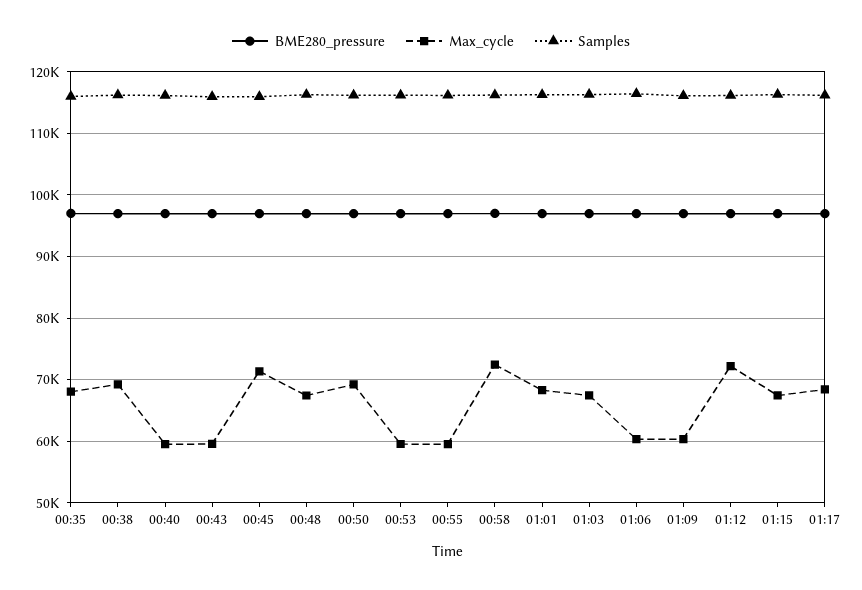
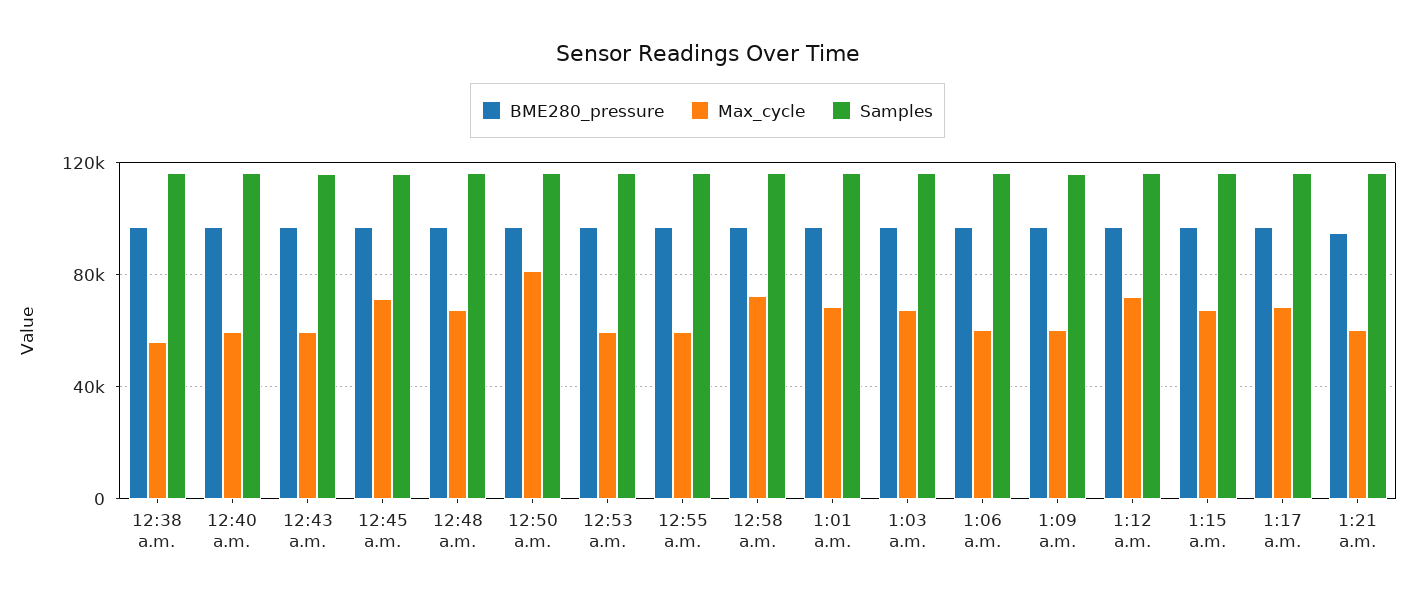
BME280_pressure, 00:35: 97000 -> none
Max_cycle, 00:35: 68000 -> none
Samples, 00:35: 116000 -> none
Max_cycle, 00:38: 69000 -> 55000
Max_cycle, 00:50: 69000 -> 80000
BME280_pressure, 1:21 a.m.: none -> 95000
Max_cycle, 1:21 a.m.: none -> 60000
Samples, 1:21 a.m.: none -> 115000

